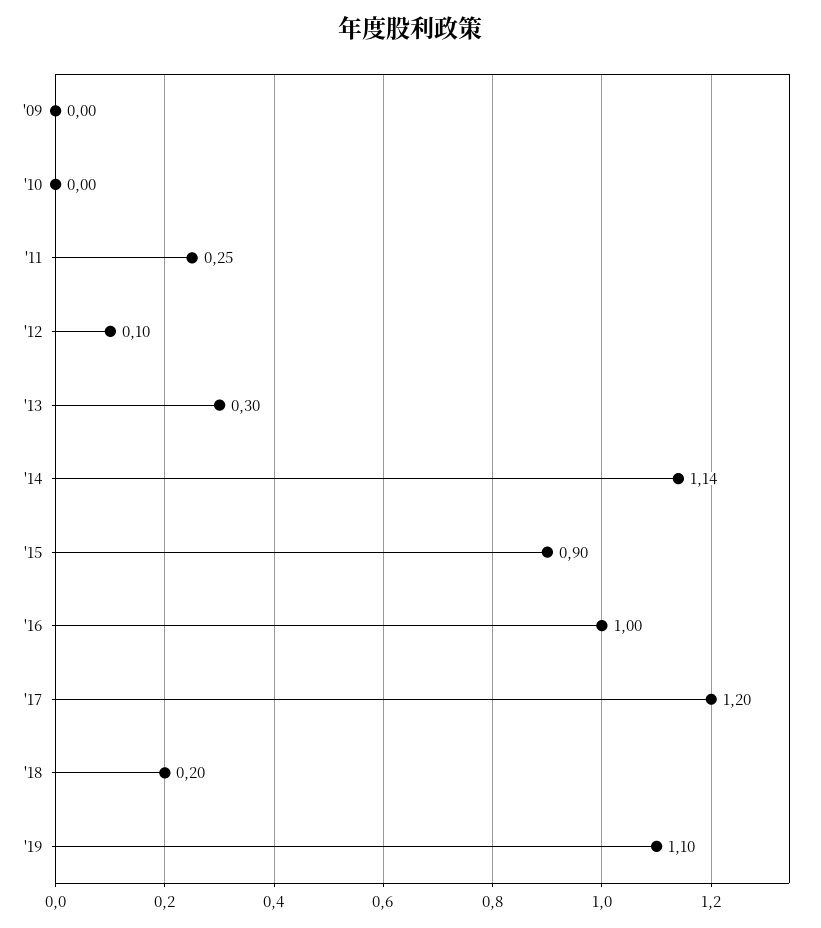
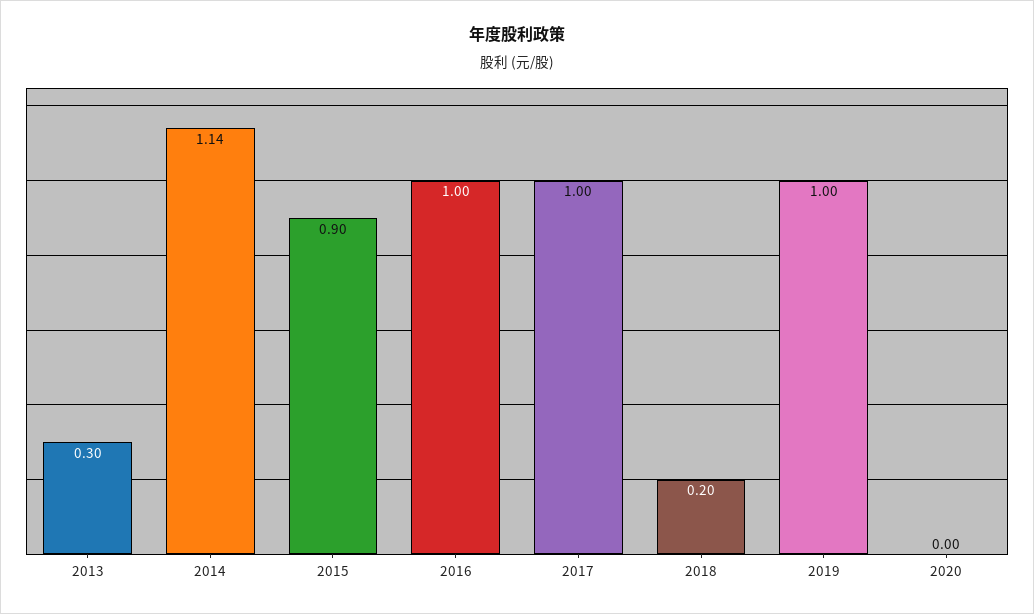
'09: 0 -> none
'10: 0 -> none
'11: 0.25 -> none
'12: 0.1 -> none
'17: 1.2 -> 1
'19: 1.1 -> 1
2020: none -> 0

